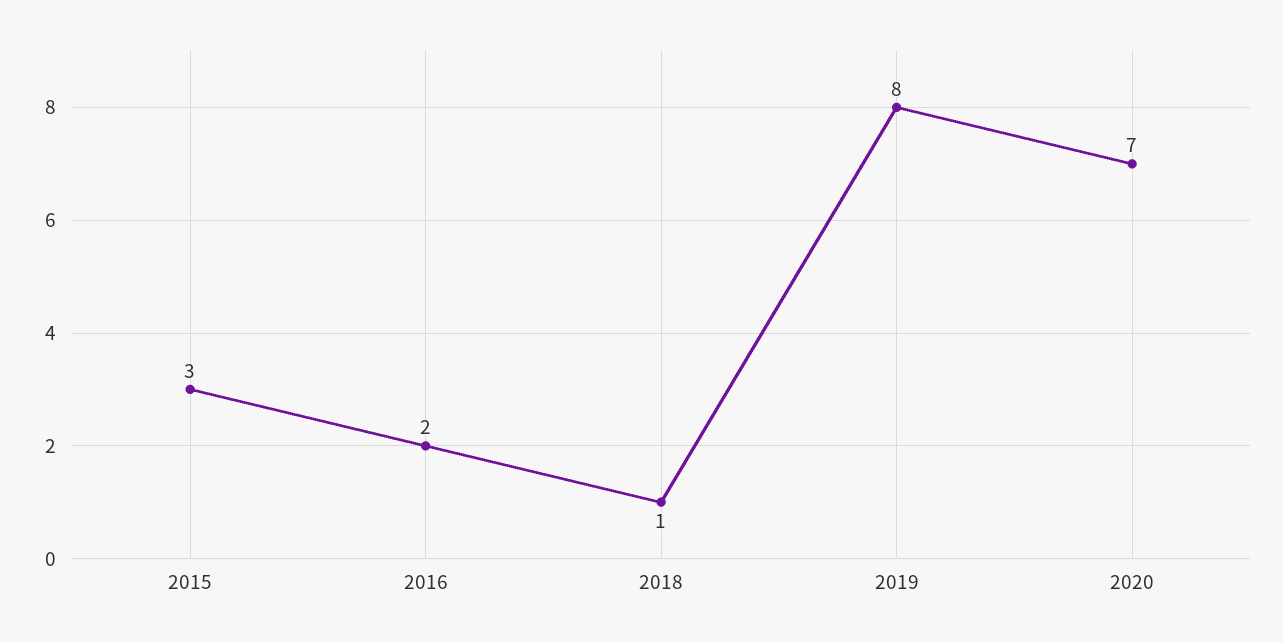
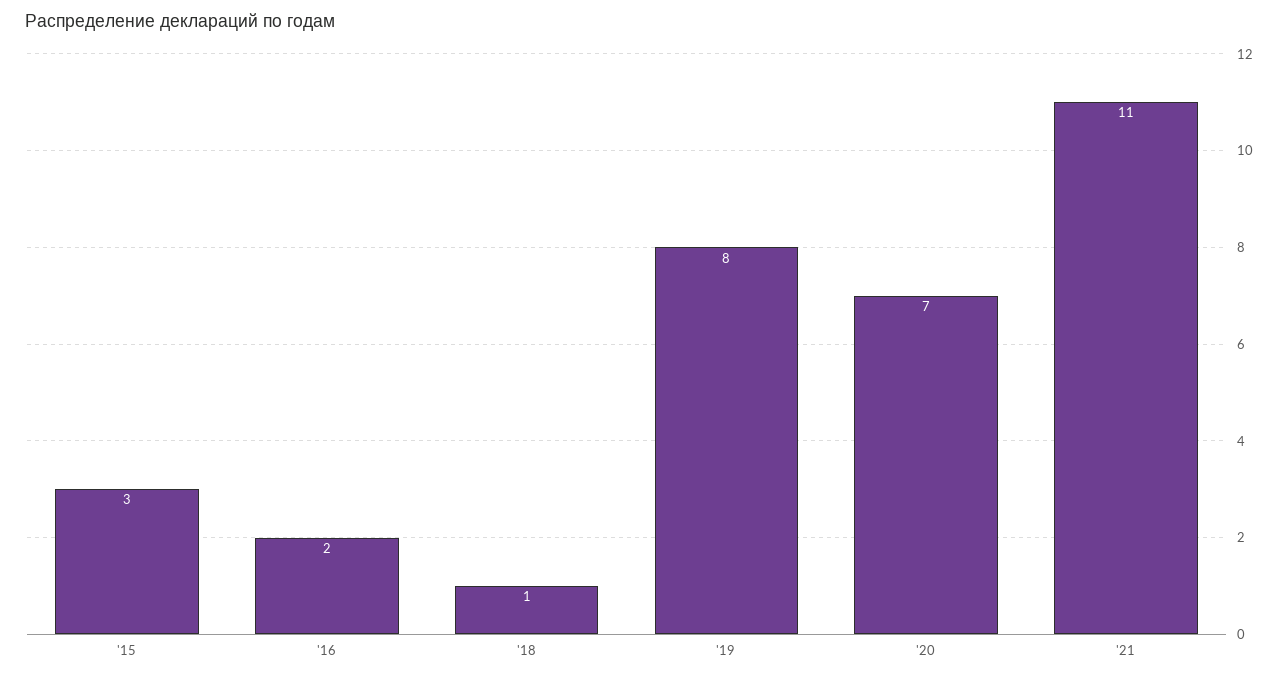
'21: none -> 11

